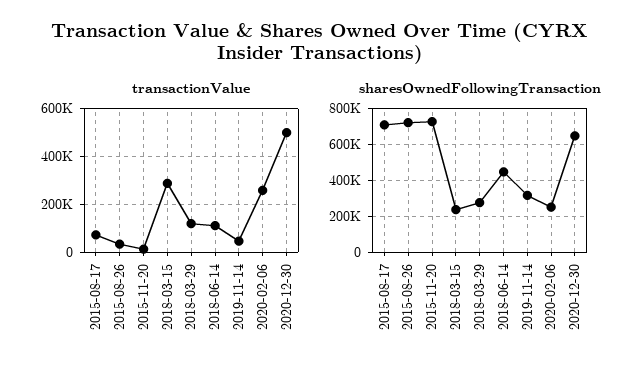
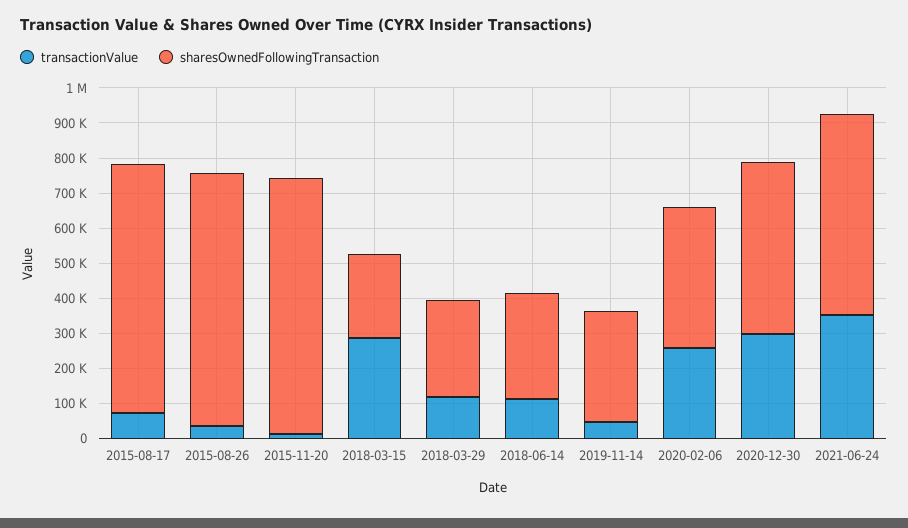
transactionValue, 2020-12-30: 500000 -> 300000
sharesOwnedFollowingTransaction, 2018-06-14: 450000 -> 300000
sharesOwnedFollowingTransaction, 2020-02-06: 250000 -> 400000
sharesOwnedFollowingTransaction, 2020-12-30: 650000 -> 500000
transactionValue, 2021-06-24: none -> 350000
sharesOwnedFollowingTransaction, 2021-06-24: none -> 575000

